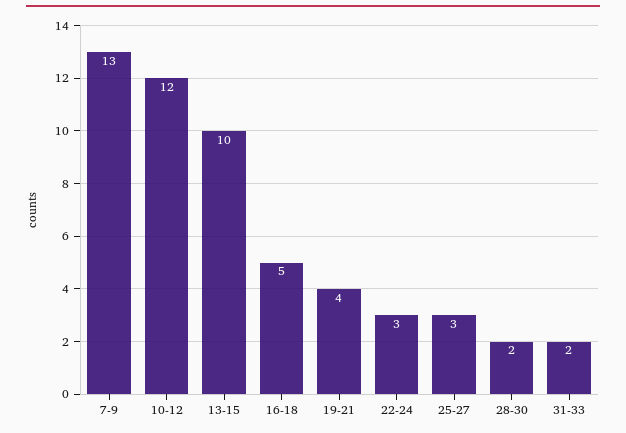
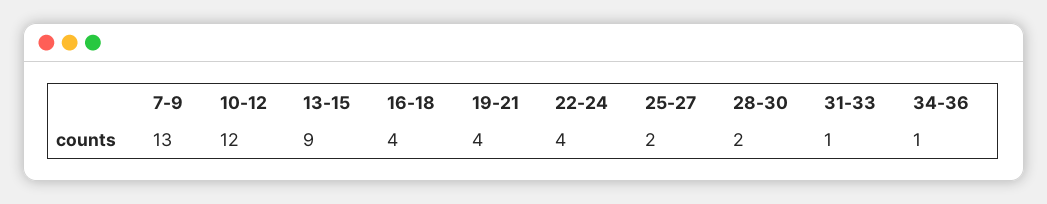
13-15: 10 -> 9
16-18: 5 -> 4
22-24: 3 -> 4
25-27: 3 -> 2
31-33: 2 -> 1
34-36: none -> 1

